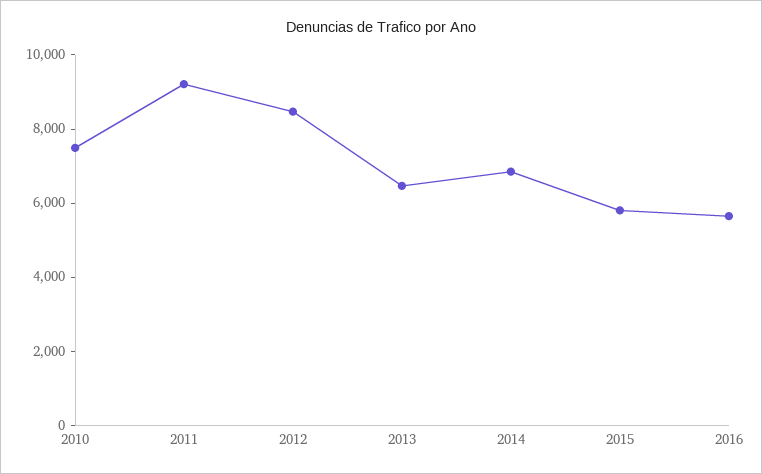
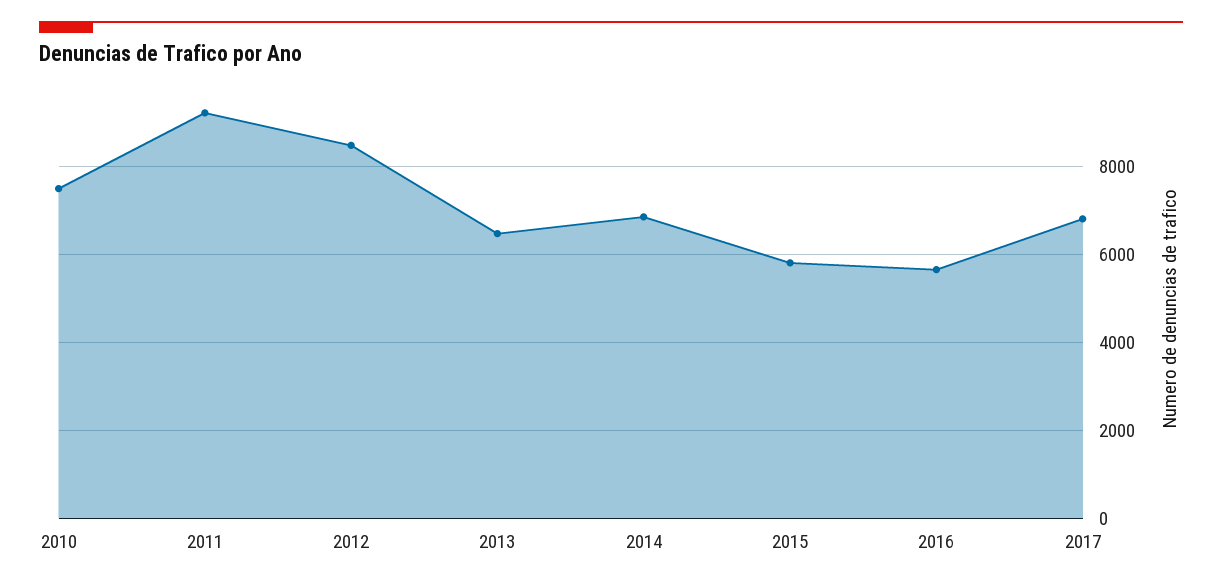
2017: none -> 6800

